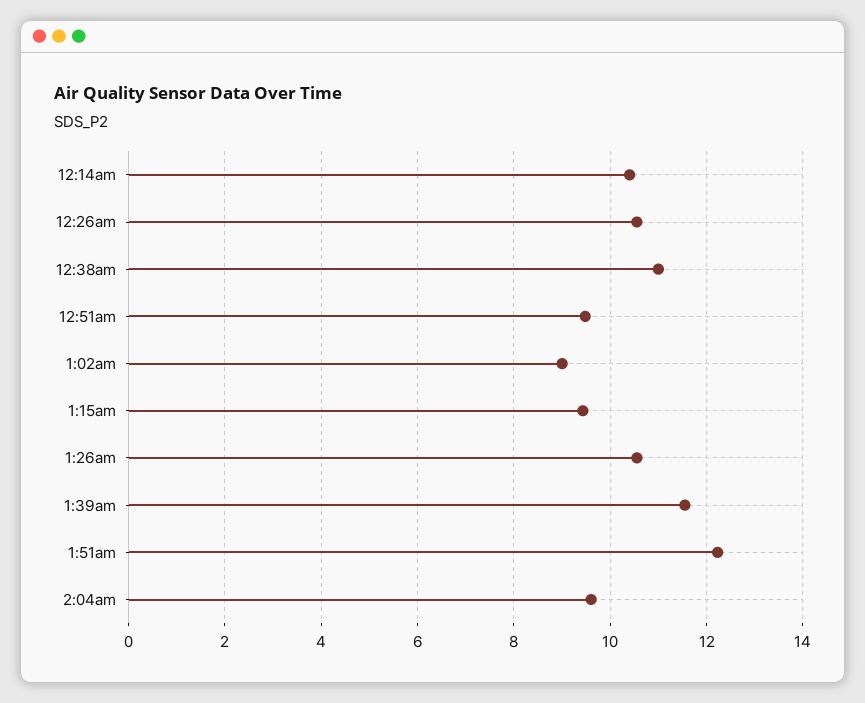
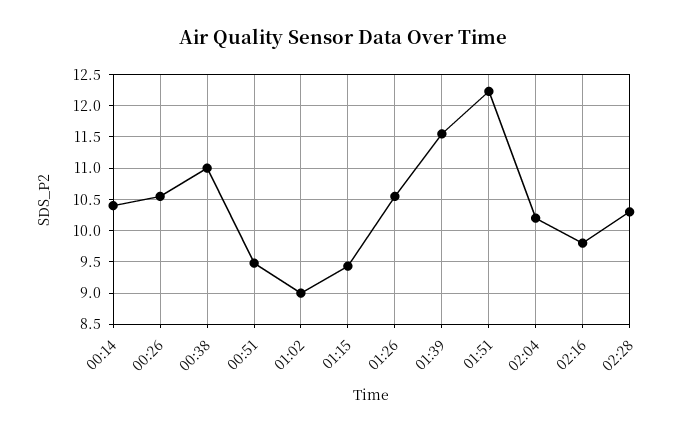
2:04am: 9.6 -> 10.2
02:16: none -> 9.8
02:28: none -> 10.3

